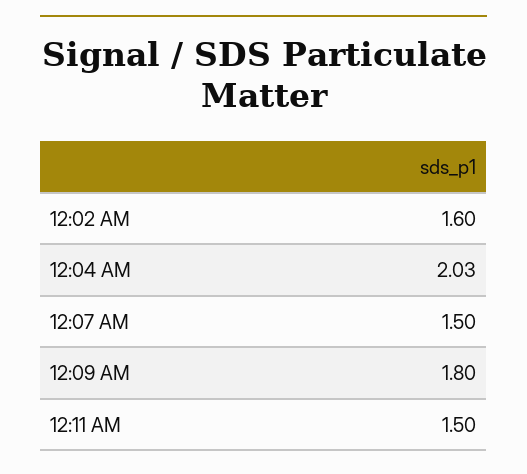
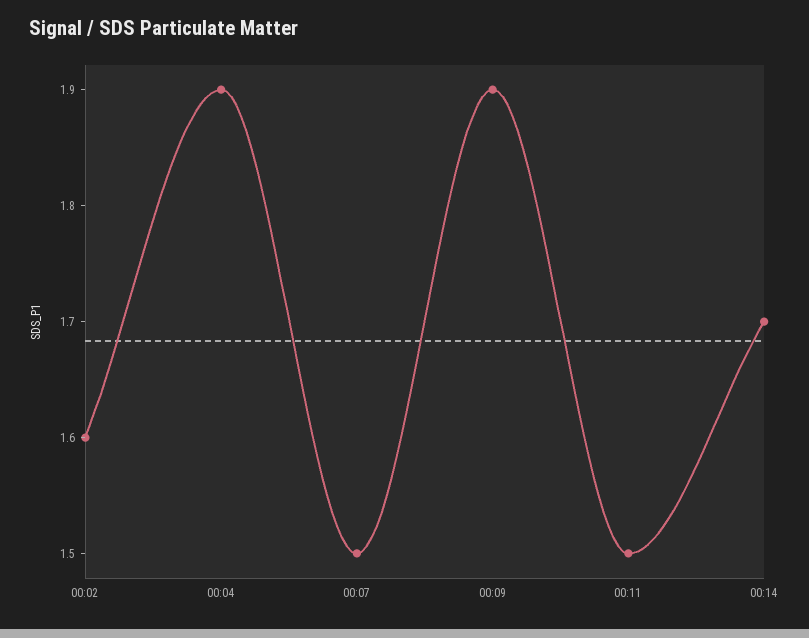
12:04 AM: 2.03 -> 1.9
12:09 AM: 1.8 -> 1.9
00:14: none -> 1.7

